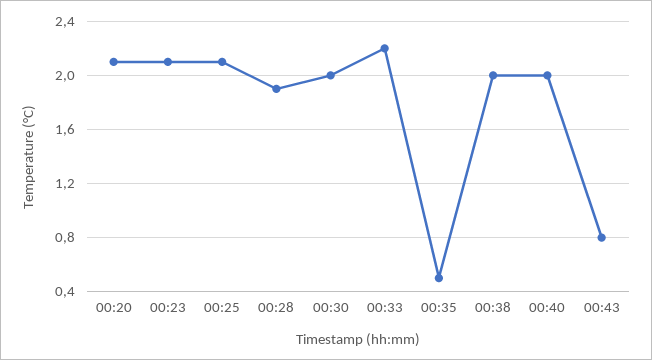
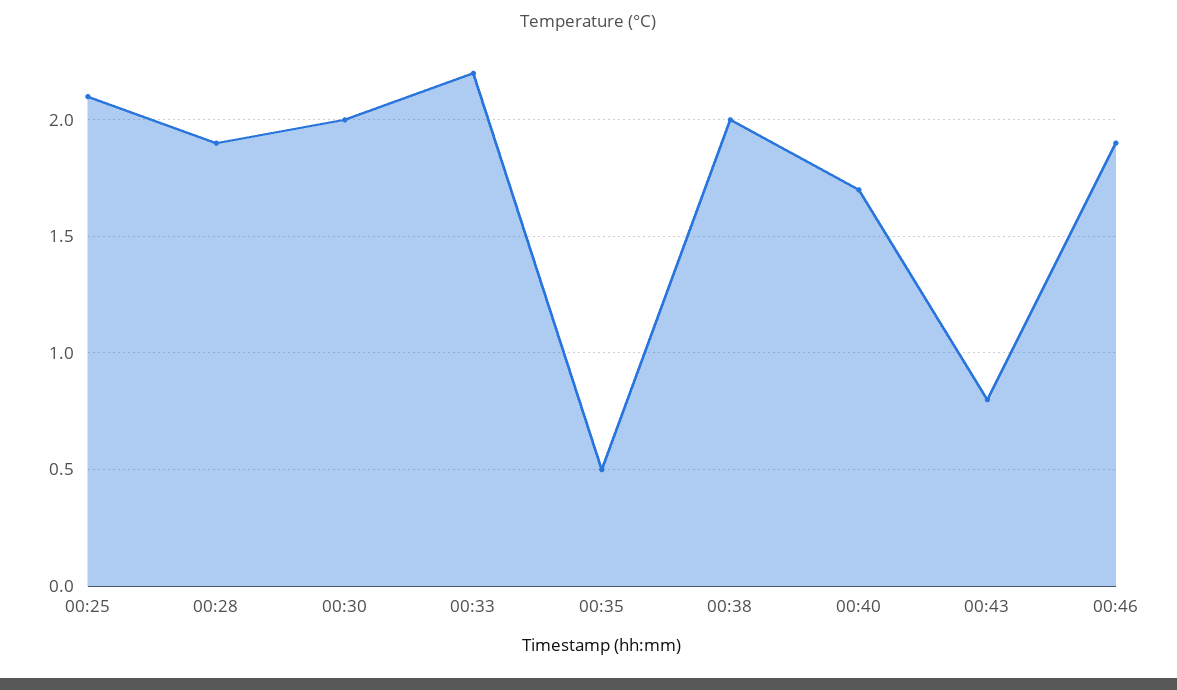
00:20: 2.1 -> none
00:23: 2.1 -> none
00:40: 2 -> 1.7
00:46: none -> 1.9

